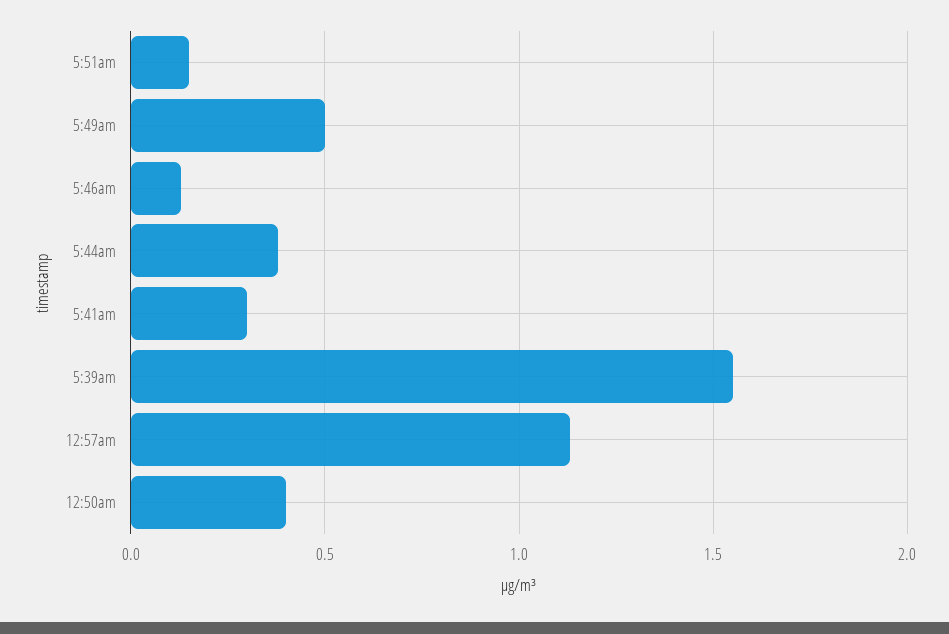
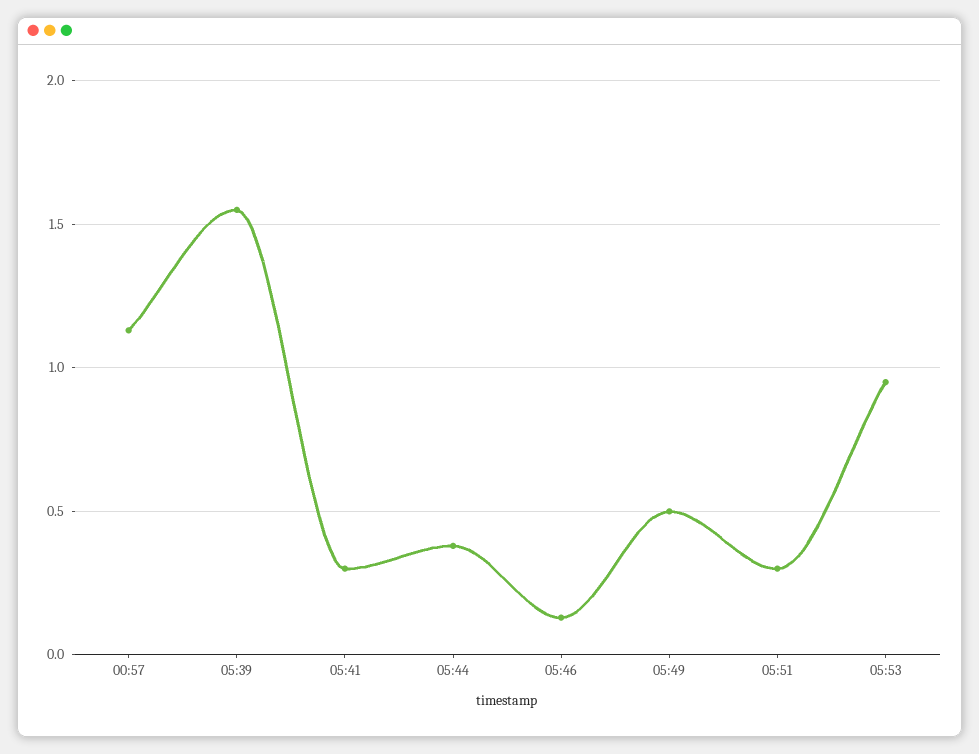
5:51am: 0.15 -> 0.3
12:50am: 0.4 -> none
05:53: none -> 0.95

